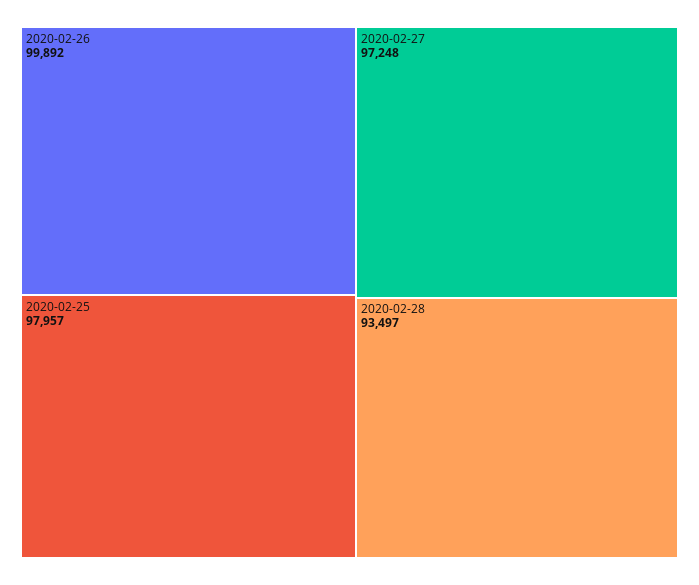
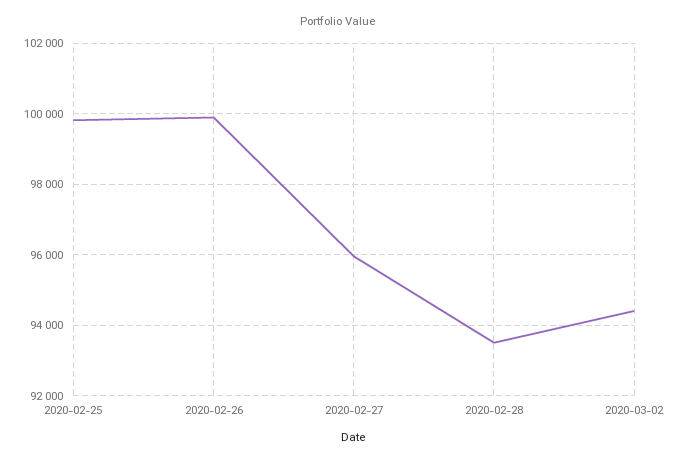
2020-02-25: 97957 -> 99800
2020-02-27: 97248 -> 96000
2020-03-02: none -> 94400

